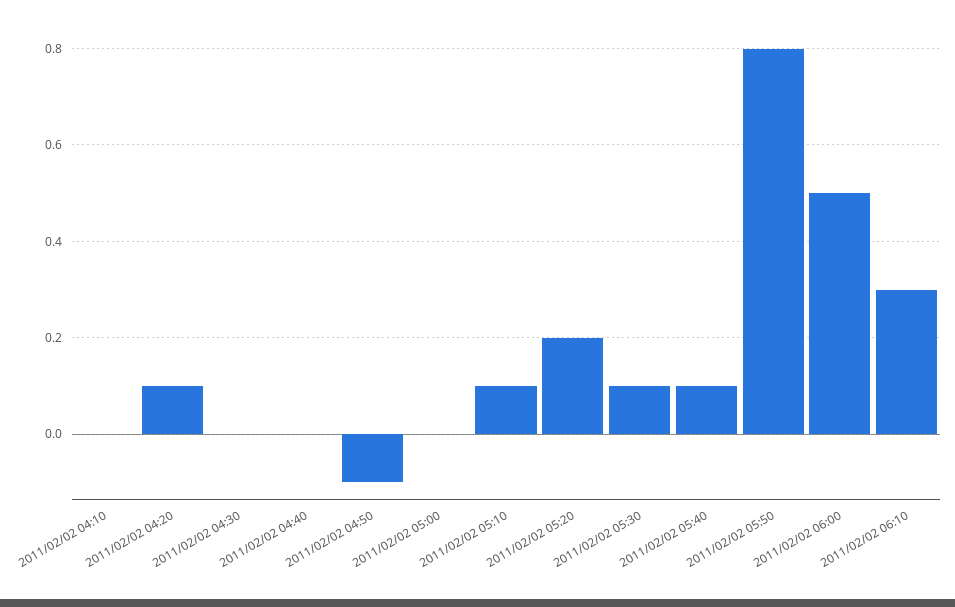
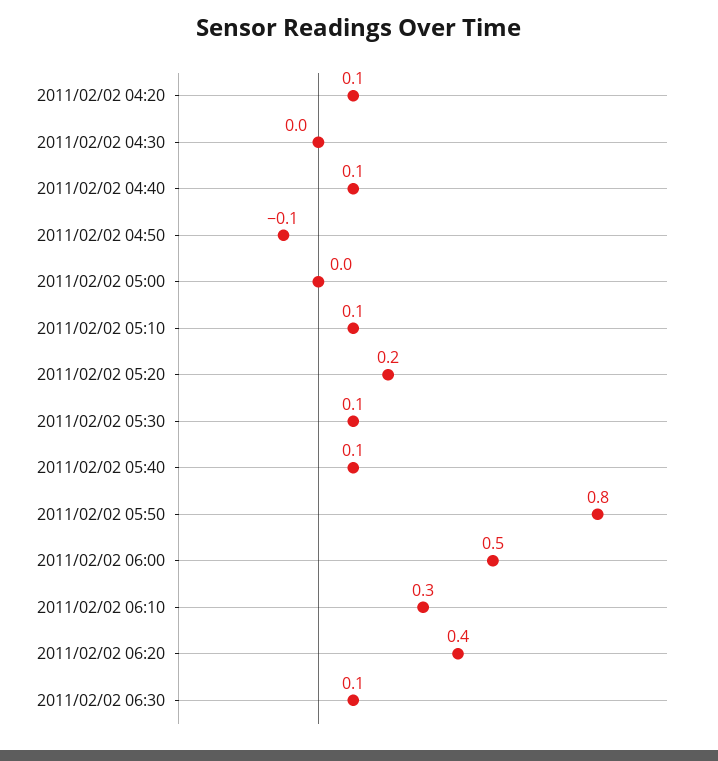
2011/02/02 04:10: 0 -> none
2011/02/02 04:40: 0 -> 0.1
2011/02/02 06:20: none -> 0.4
2011/02/02 06:30: none -> 0.1

